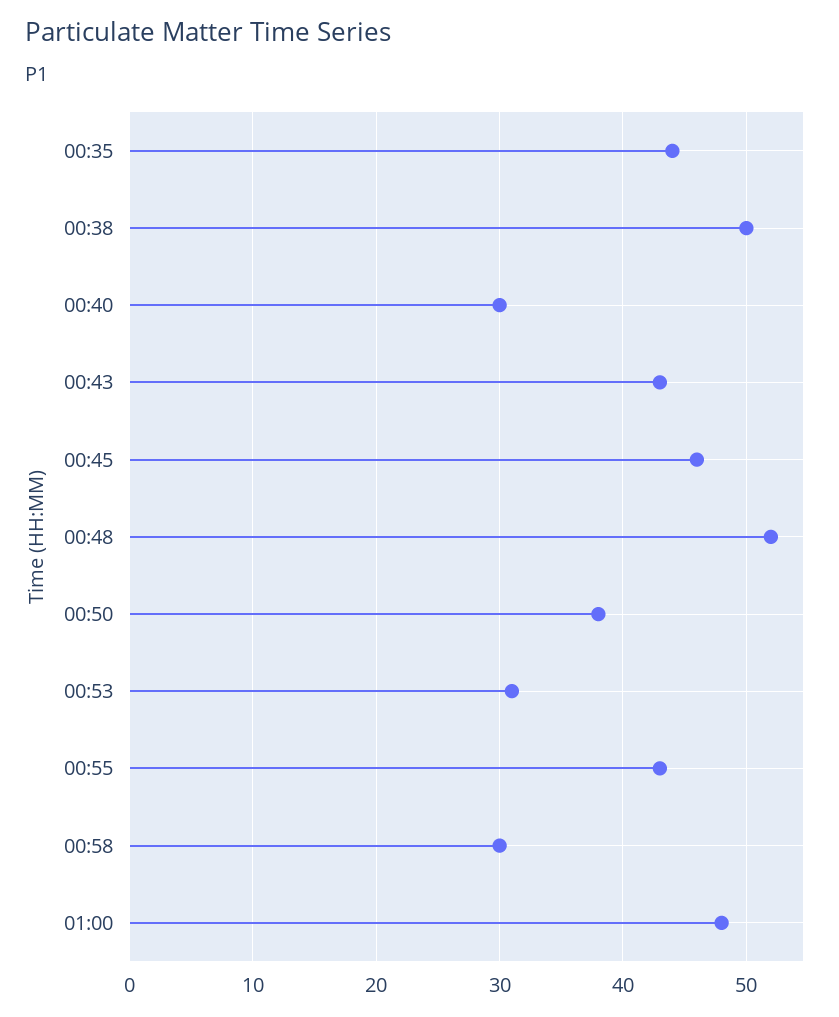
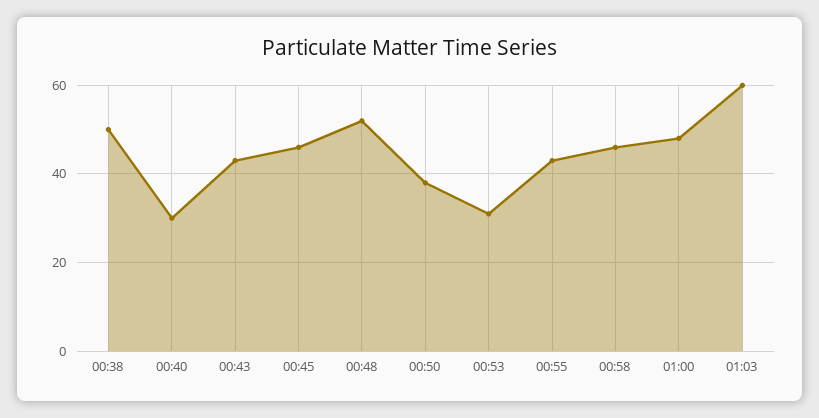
00:35: 44 -> none
00:58: 30 -> 45
01:03: none -> 60

